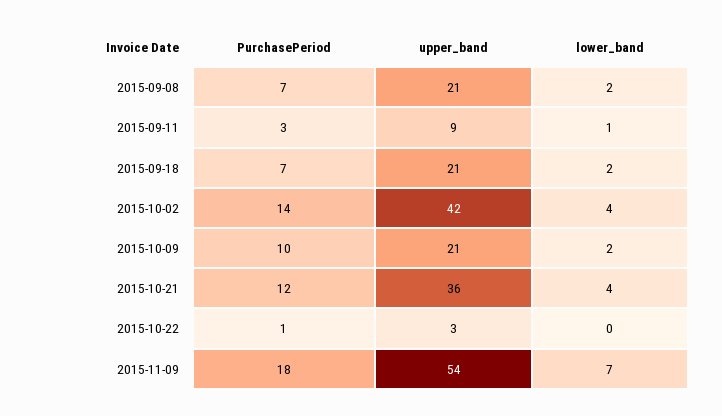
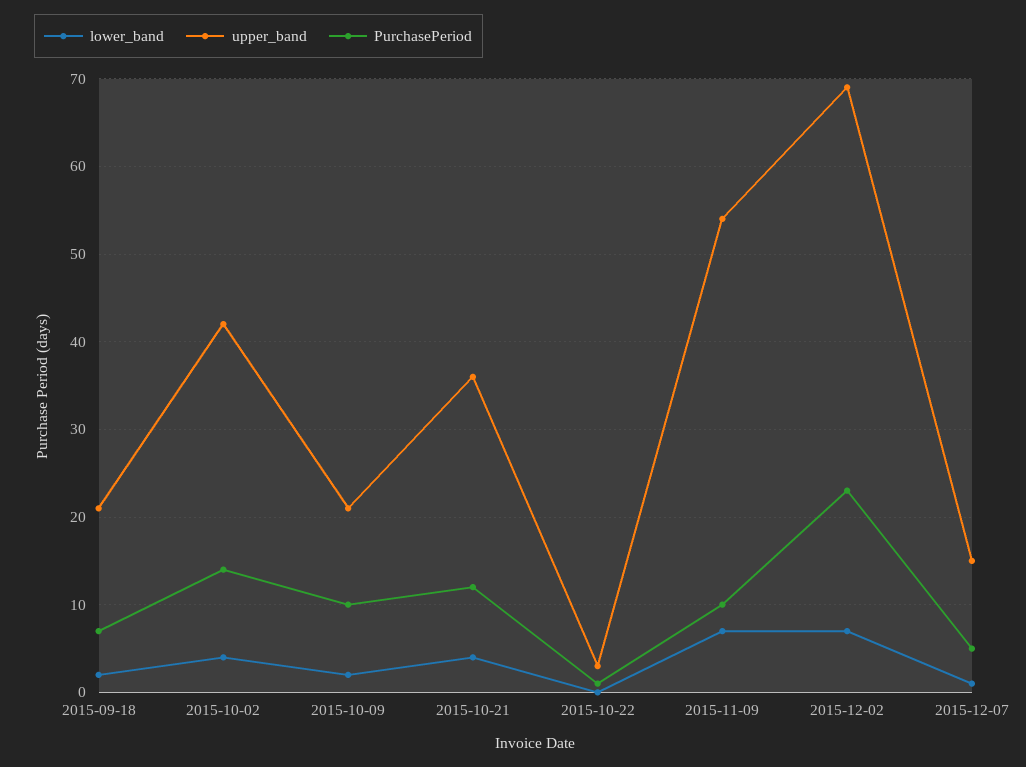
PurchasePeriod, 2015-09-08: 7 -> none
upper_band, 2015-09-08: 21 -> none
lower_band, 2015-09-08: 2 -> none
PurchasePeriod, 2015-09-11: 3 -> none
upper_band, 2015-09-11: 9 -> none
lower_band, 2015-09-11: 1 -> none
PurchasePeriod, 2015-11-09: 18 -> 10
lower_band, 2015-12-02: none -> 7
upper_band, 2015-12-02: none -> 69
PurchasePeriod, 2015-12-02: none -> 23
lower_band, 2015-12-07: none -> 1
upper_band, 2015-12-07: none -> 15
PurchasePeriod, 2015-12-07: none -> 5

